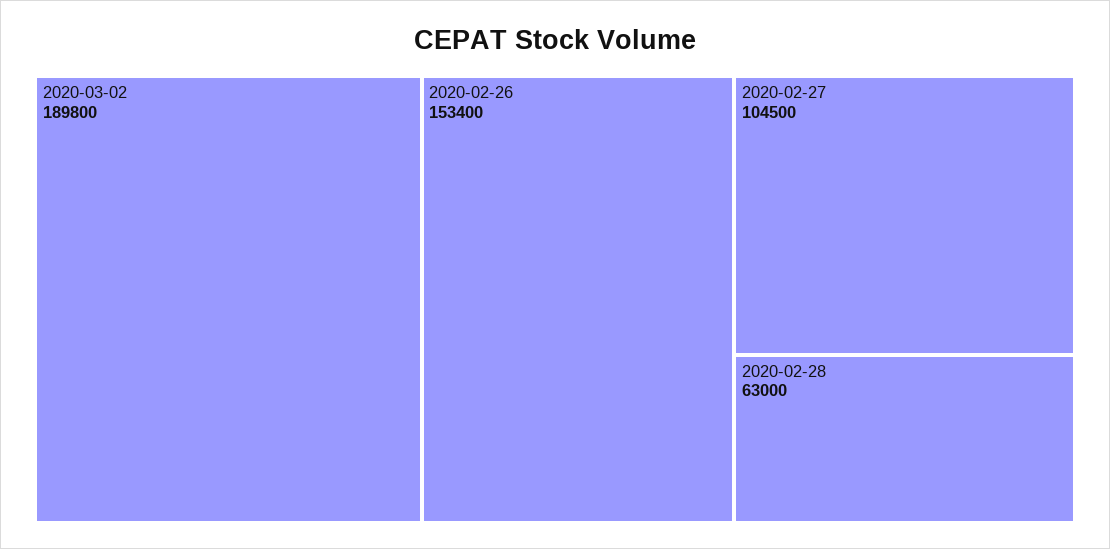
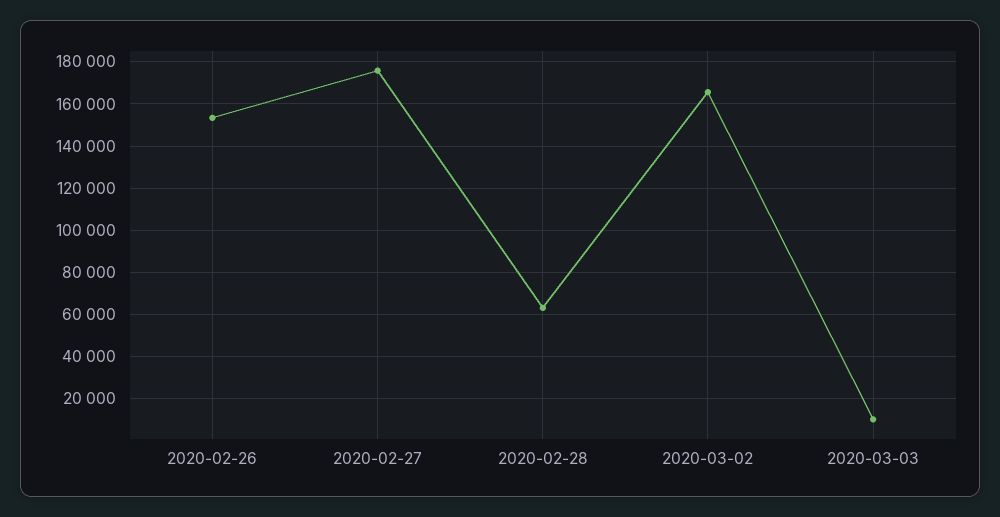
2020-03-02: 189800 -> 165000
2020-02-27: 104500 -> 175000
2020-03-03: none -> 10000

